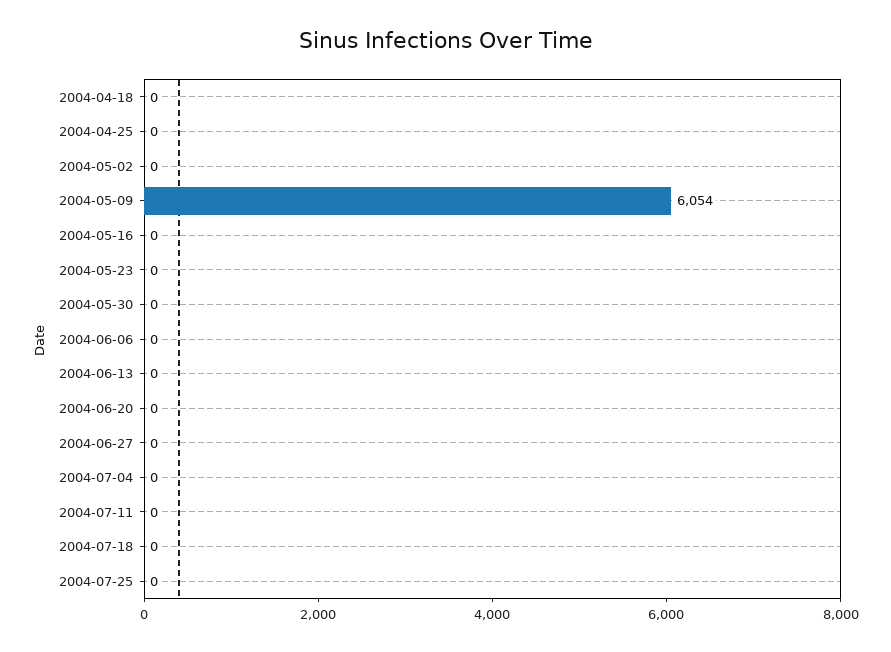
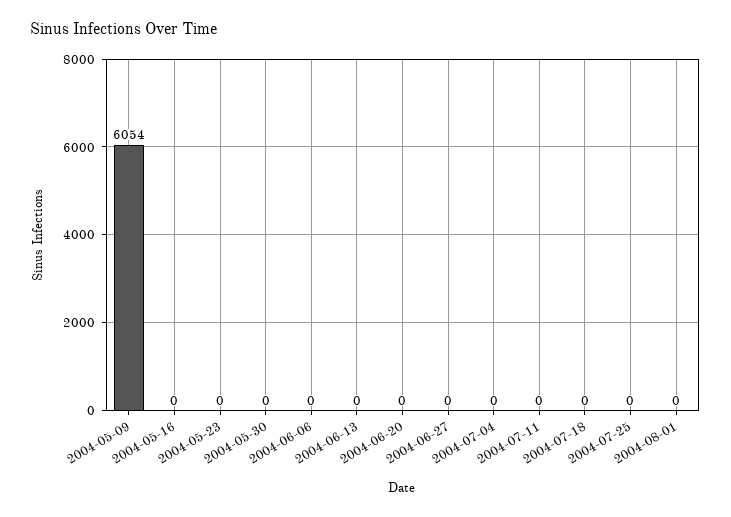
2004-04-18: 0 -> none
2004-04-25: 0 -> none
2004-05-02: 0 -> none
2004-08-01: none -> 0

